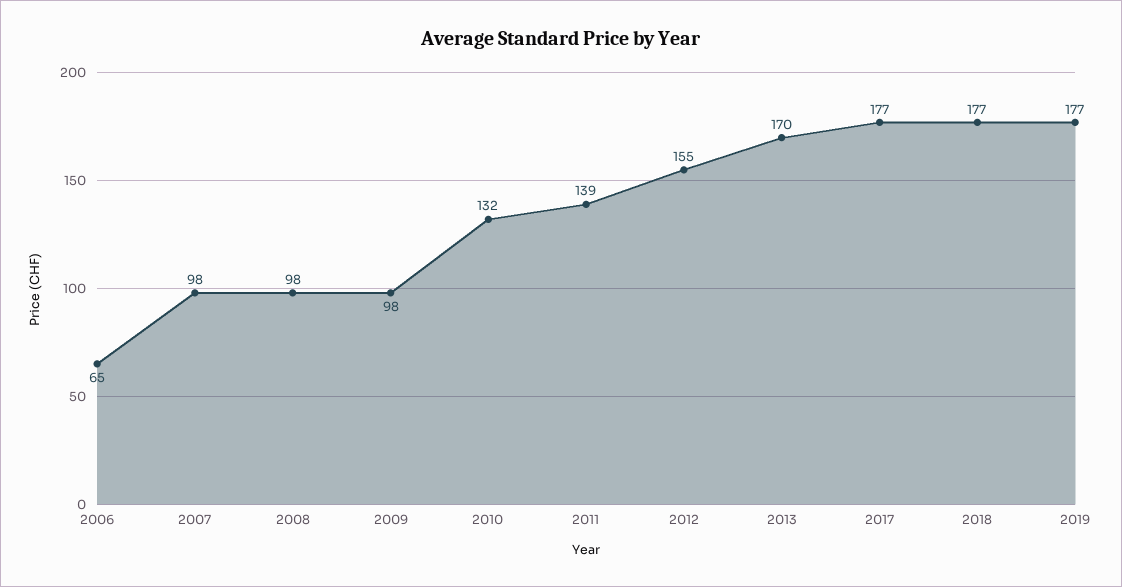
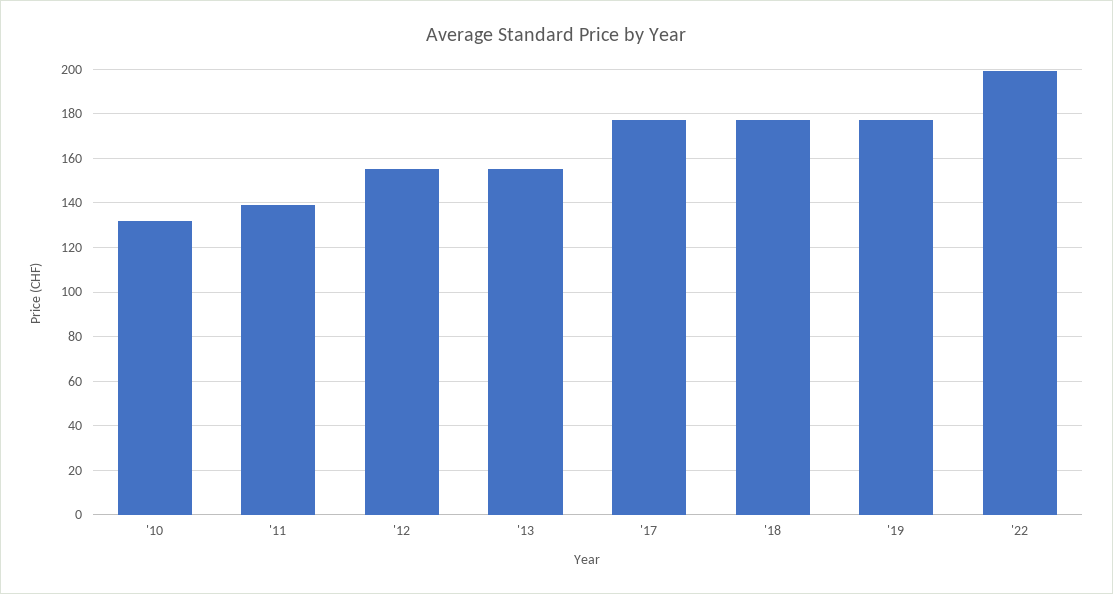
2006: 65 -> none
2007: 98 -> none
2008: 98 -> none
2009: 98 -> none
2013: 170 -> 155
'22: none -> 200

